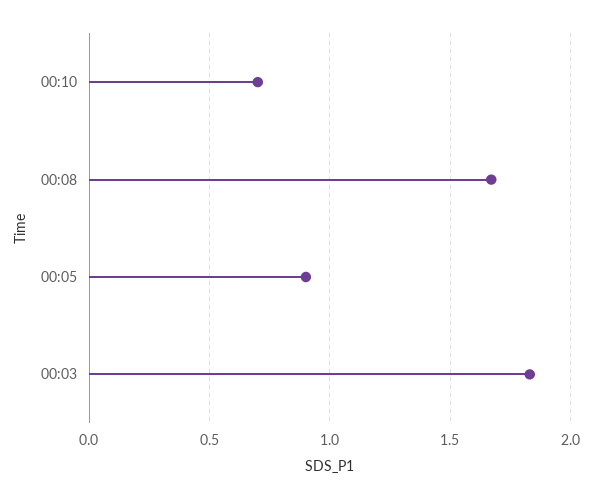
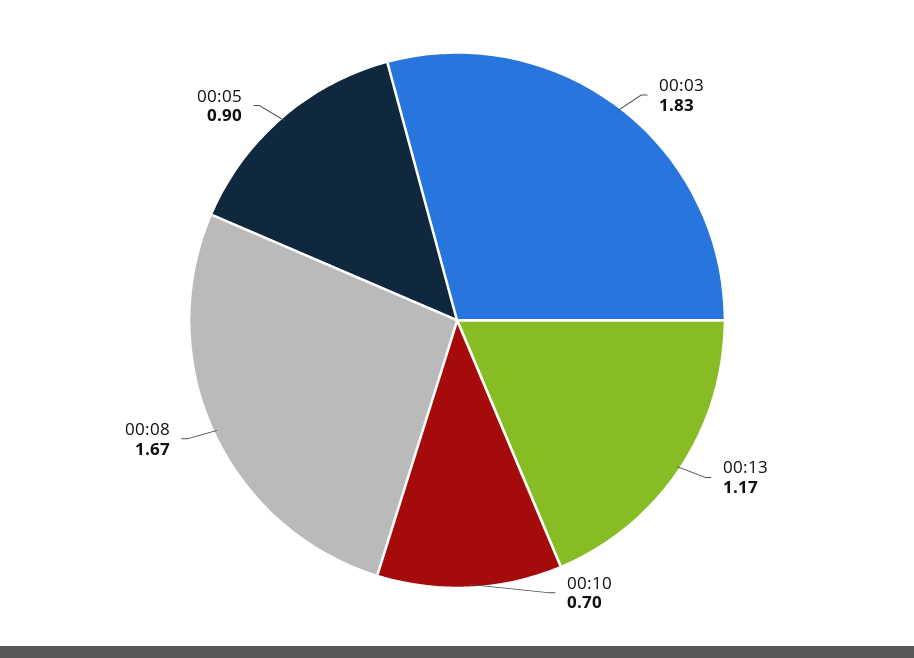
00:13: none -> 1.17

